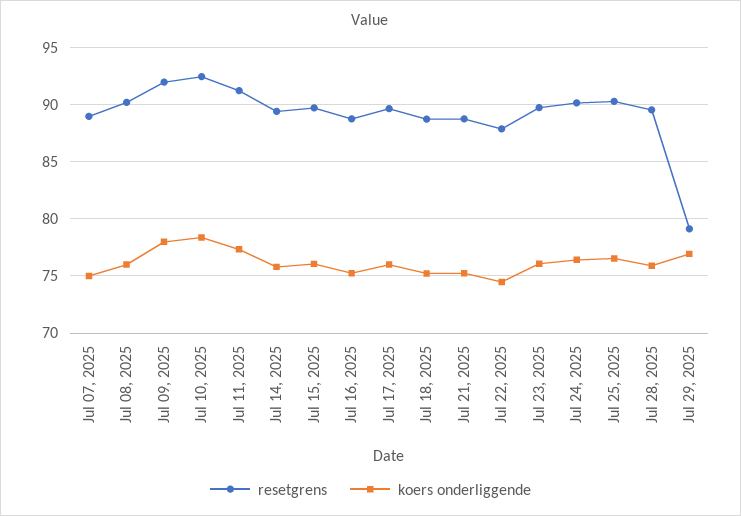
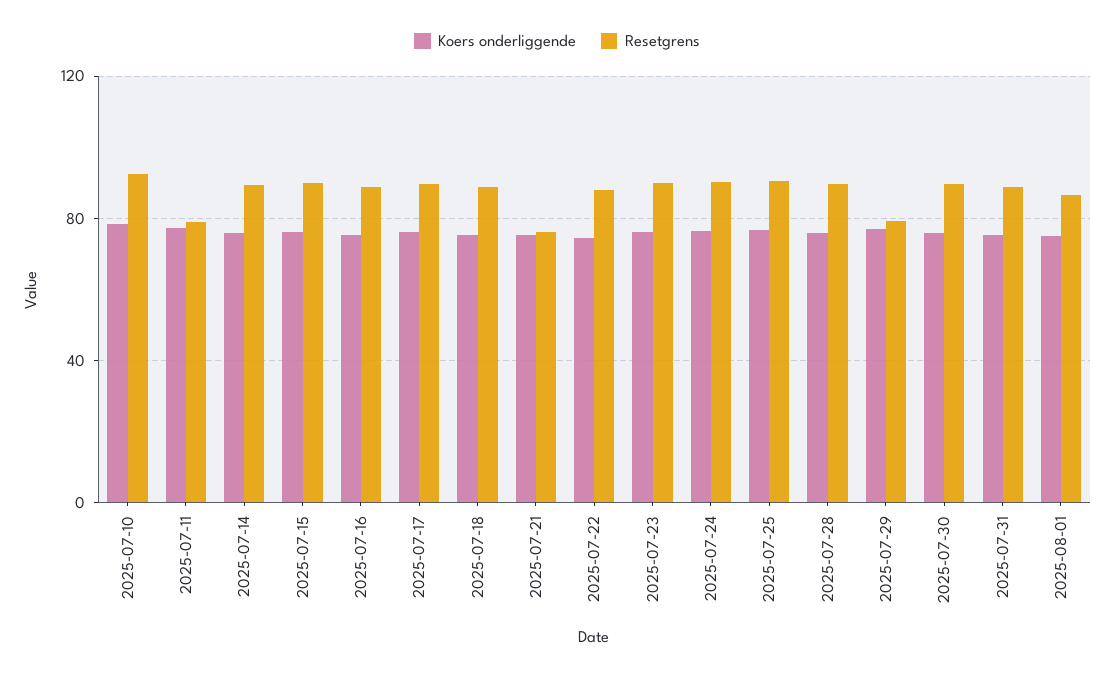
resetgrens, Jul 07, 2025: 89 -> none
koers onderliggende, Jul 07, 2025: 75 -> none
resetgrens, Jul 08, 2025: 90 -> none
koers onderliggende, Jul 08, 2025: 76 -> none
resetgrens, Jul 09, 2025: 92 -> none
koers onderliggende, Jul 09, 2025: 78 -> none
resetgrens, Jul 11, 2025: 91 -> 80
resetgrens, Jul 21, 2025: 89 -> 75
koers onderliggende, 2025-07-30: none -> 75
resetgrens, 2025-07-30: none -> 90
koers onderliggende, 2025-07-31: none -> 75
resetgrens, 2025-07-31: none -> 90
koers onderliggende, 2025-08-01: none -> 75
resetgrens, 2025-08-01: none -> 85

